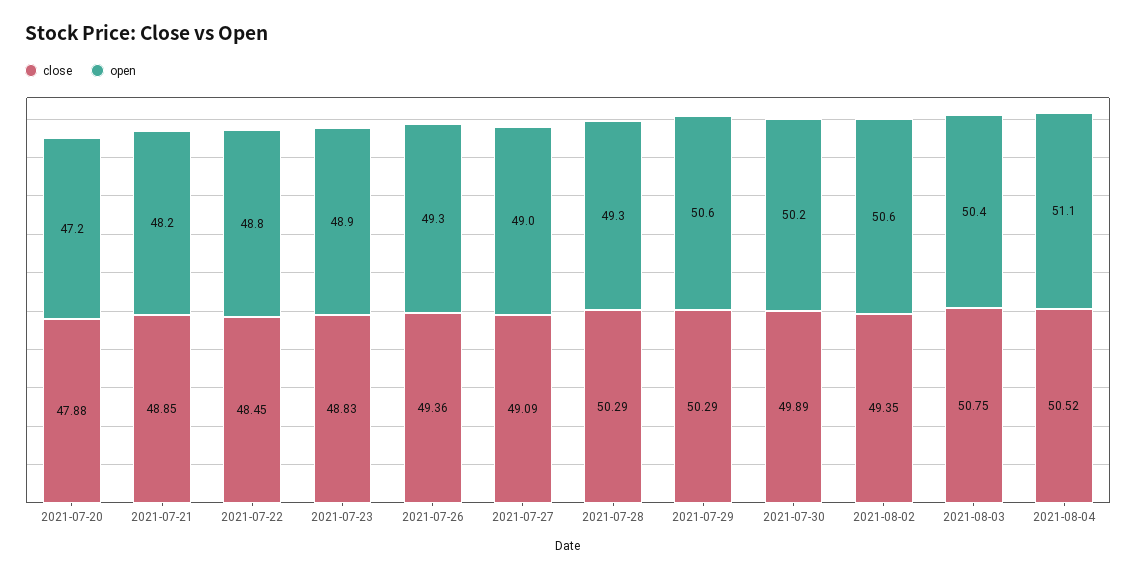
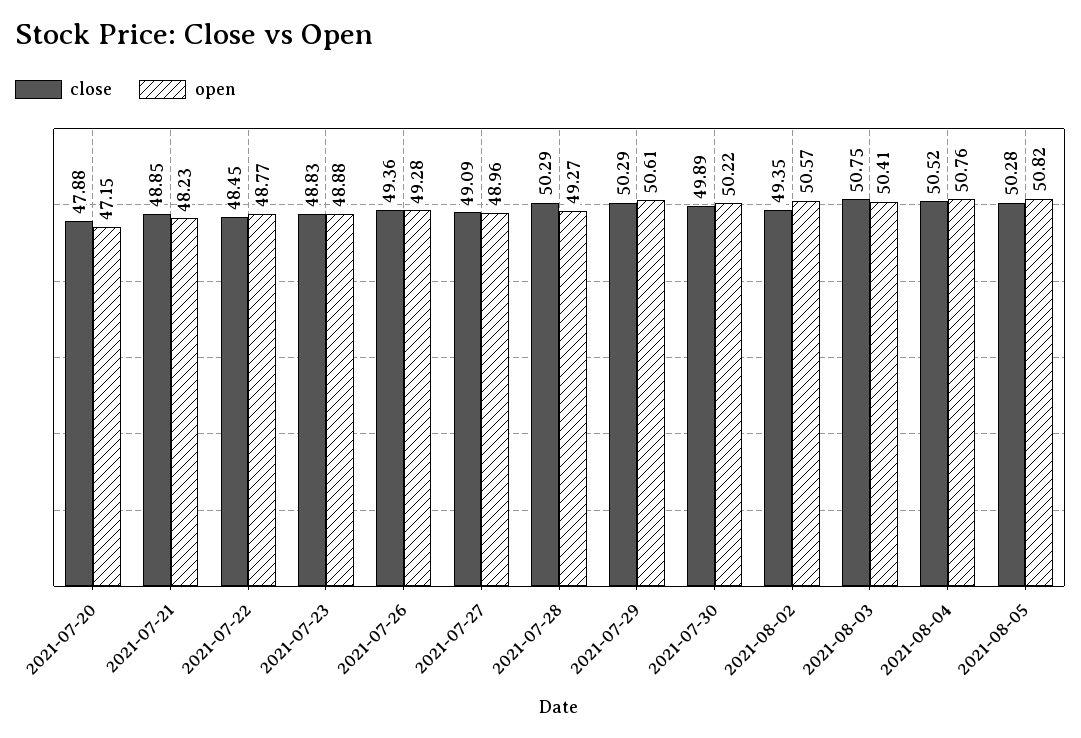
open, 2021-08-04: 51.1 -> 50.76
close, 2021-08-05: none -> 50.28
open, 2021-08-05: none -> 50.82

